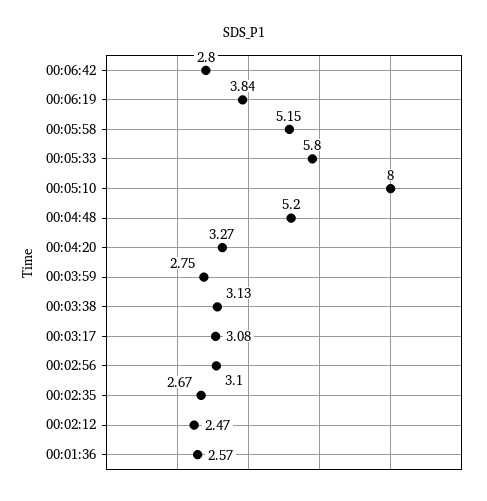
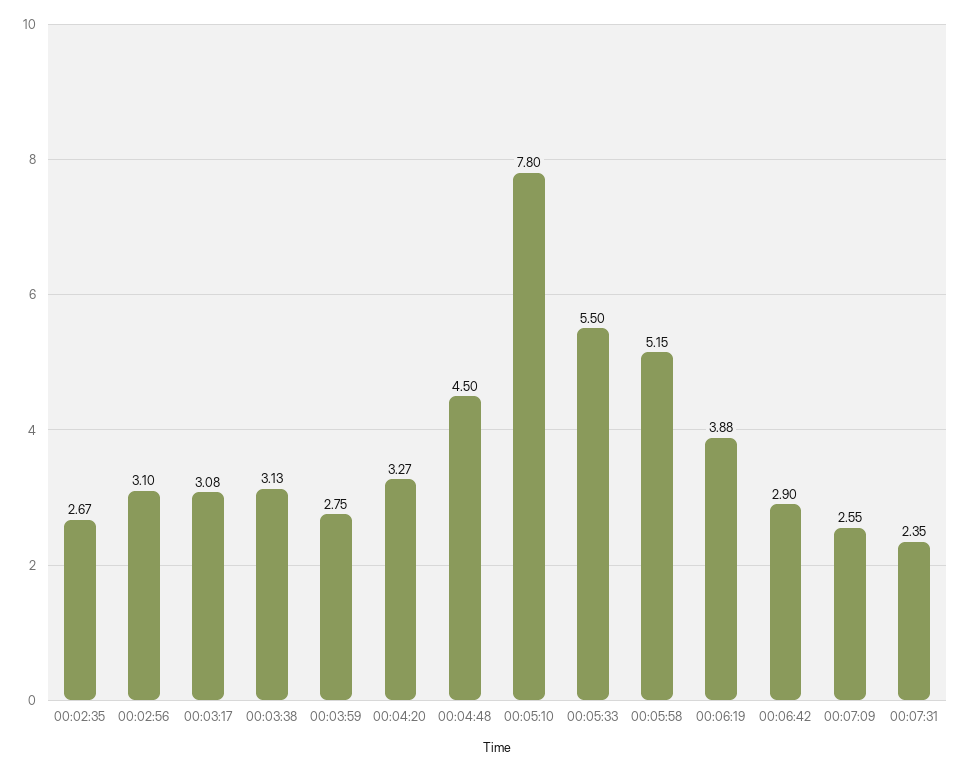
00:06:42: 2.8 -> 2.9
00:06:19: 3.84 -> 3.88
00:05:33: 5.8 -> 5.5
00:05:10: 8 -> 7.8
00:04:48: 5.2 -> 4.5
00:02:12: 2.47 -> none
00:01:36: 2.57 -> none
00:07:09: none -> 2.55
00:07:31: none -> 2.35

